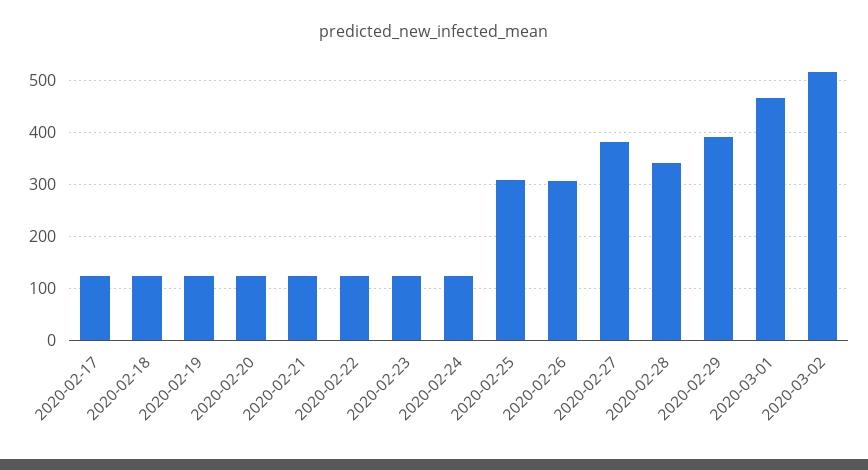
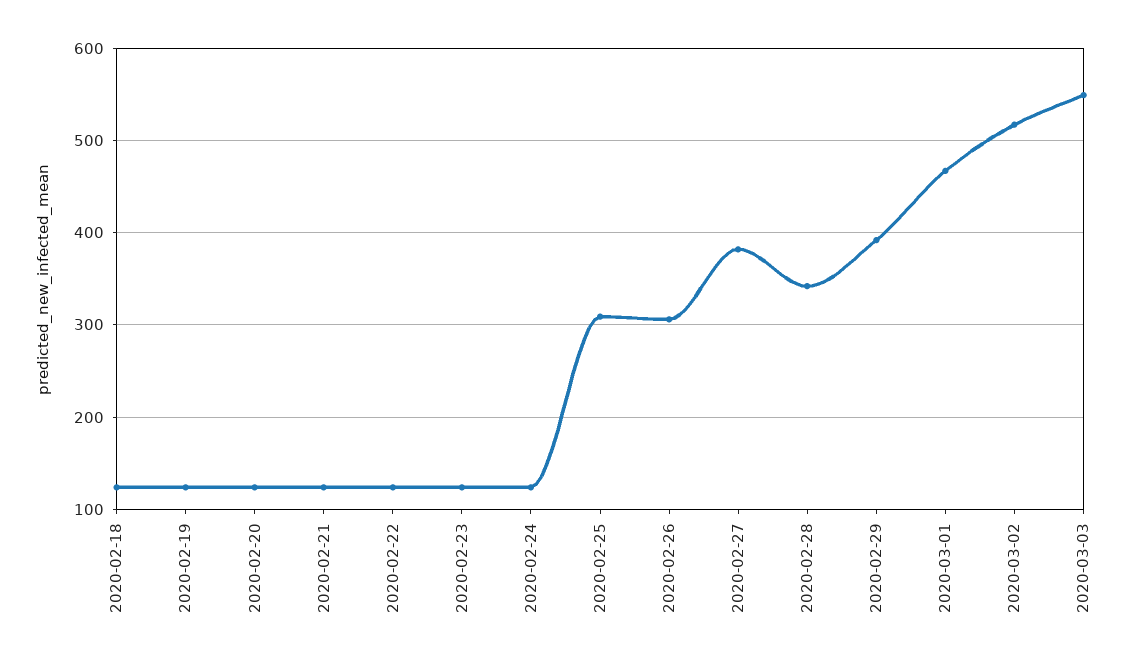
2020-02-17: 120 -> none
2020-03-03: none -> 550

